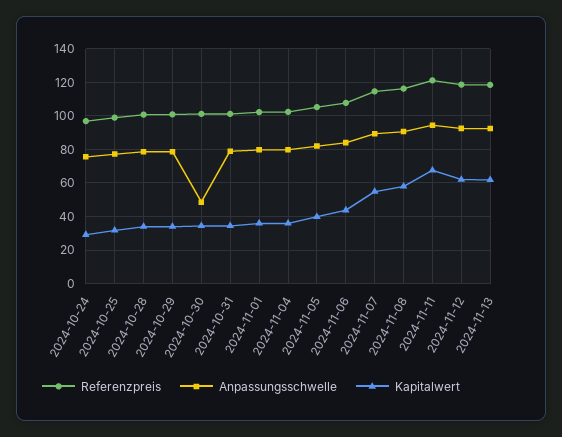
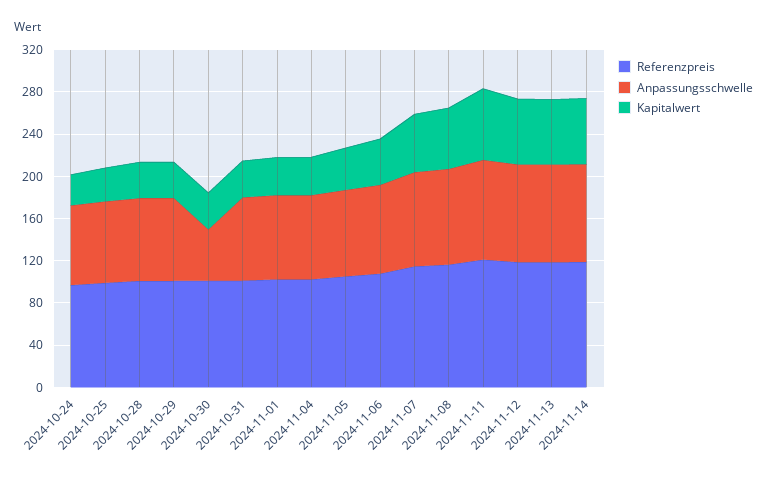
Referenzpreis, 2024-11-14: none -> 120
Anpassungsschwelle, 2024-11-14: none -> 90
Kapitalwert, 2024-11-14: none -> 60

